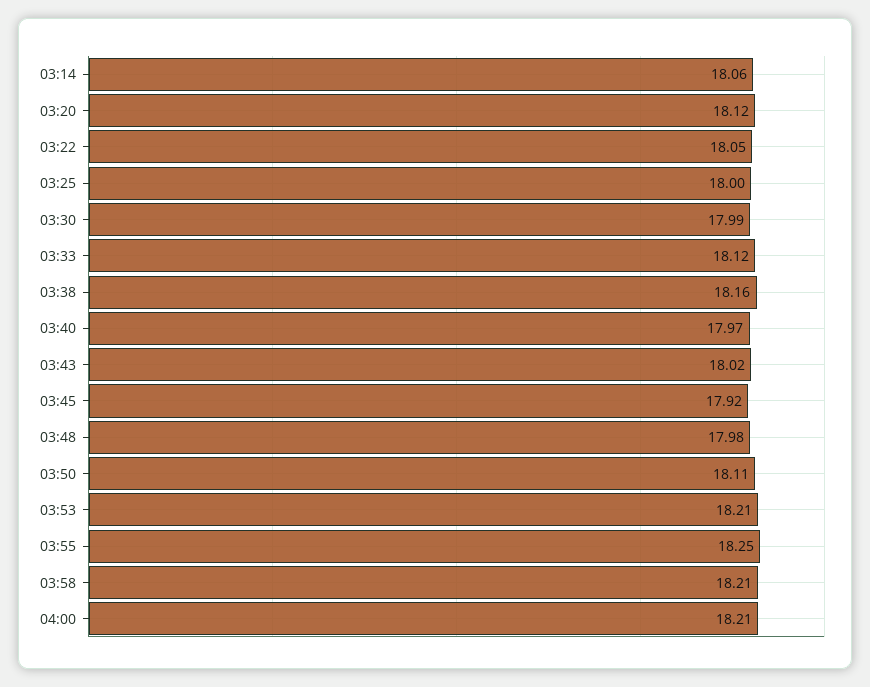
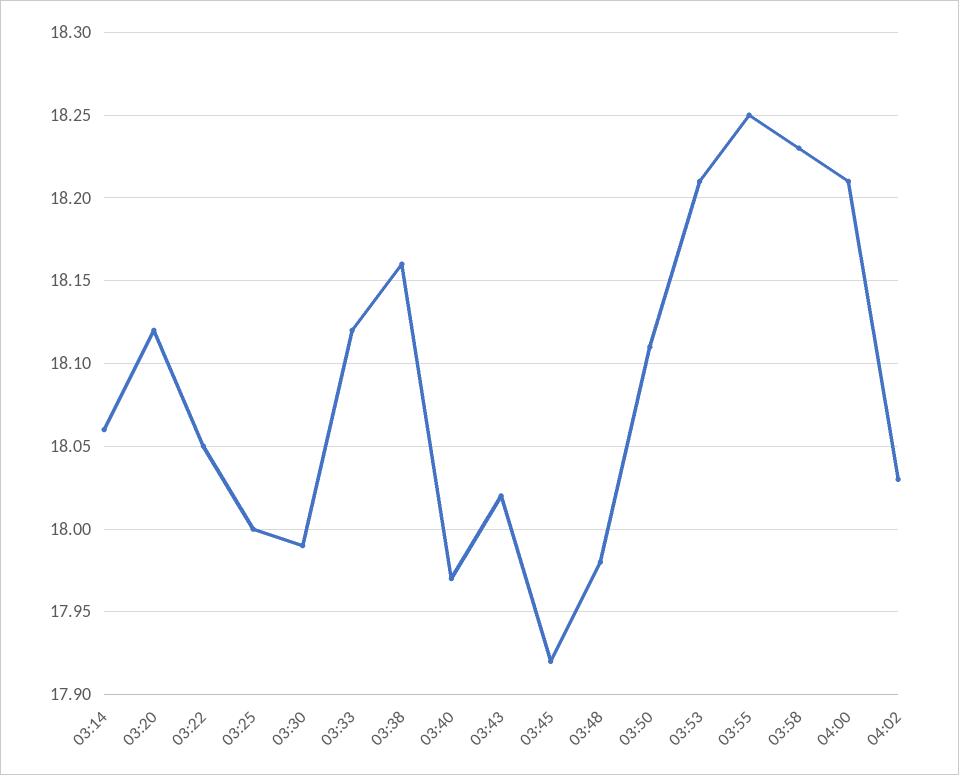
03:58: 18.21 -> 18.23
04:02: none -> 18.03

